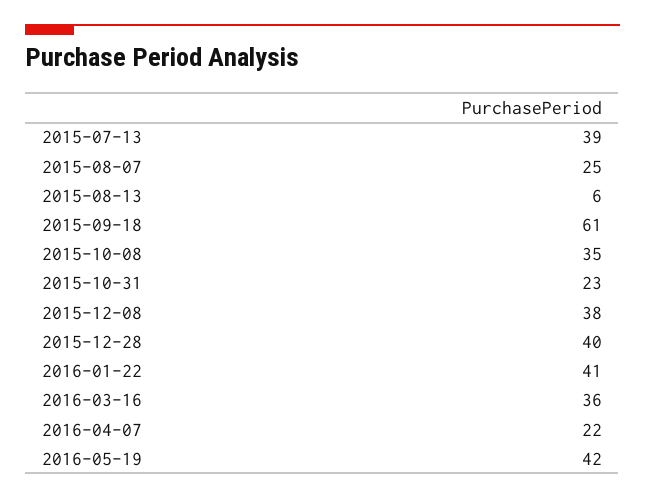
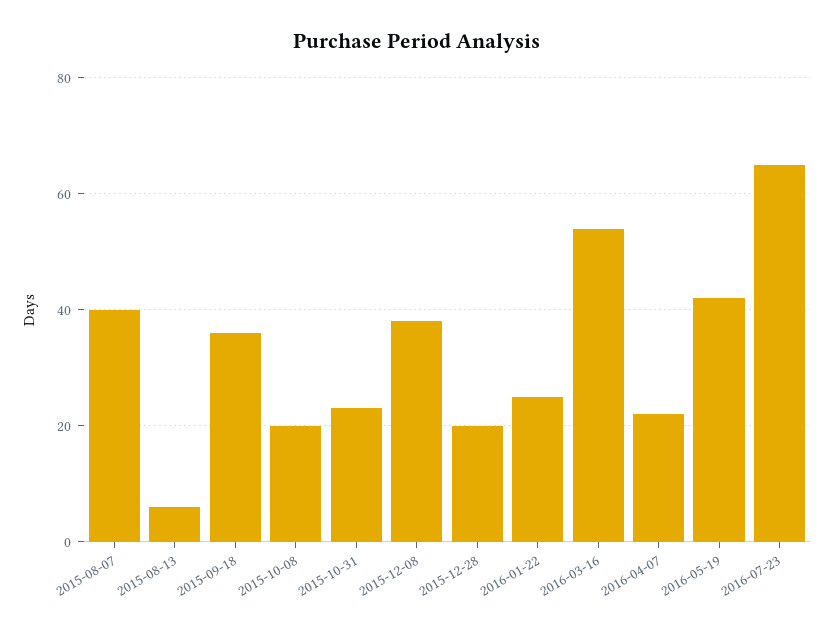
2015-07-13: 39 -> none
2015-08-07: 25 -> 40
2015-09-18: 61 -> 35
2015-10-08: 35 -> 20
2015-12-28: 40 -> 20
2016-01-22: 41 -> 25
2016-03-16: 36 -> 55
2016-07-23: none -> 65

